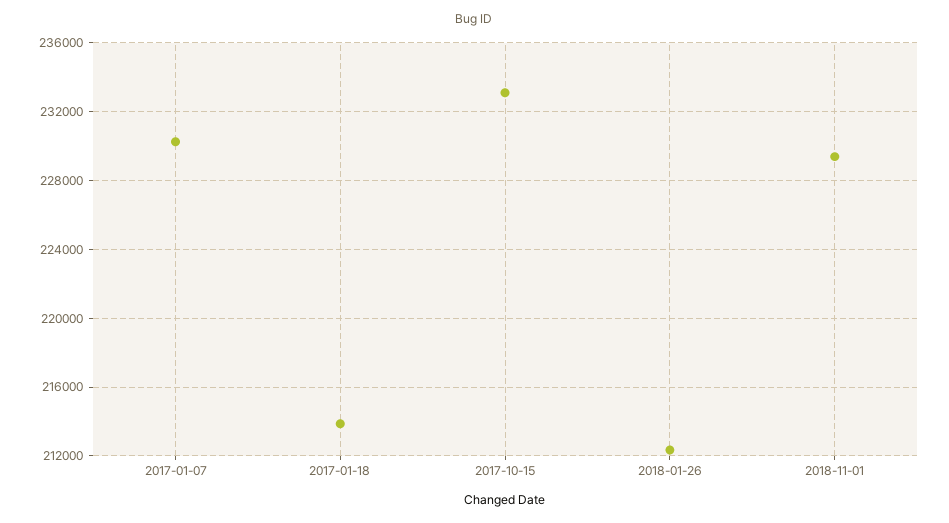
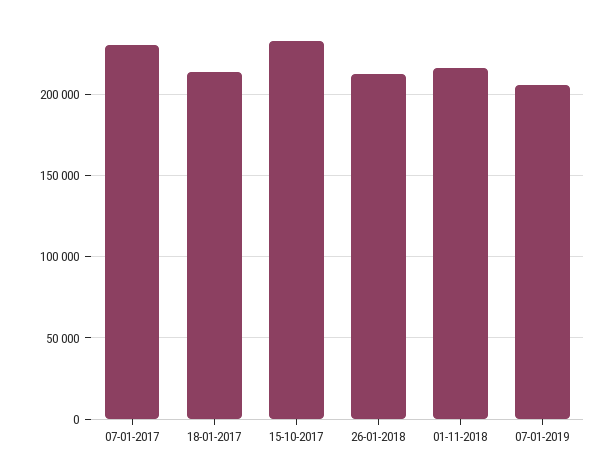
2018-11-01: 229500 -> 215000
07-01-2019: none -> 205000

